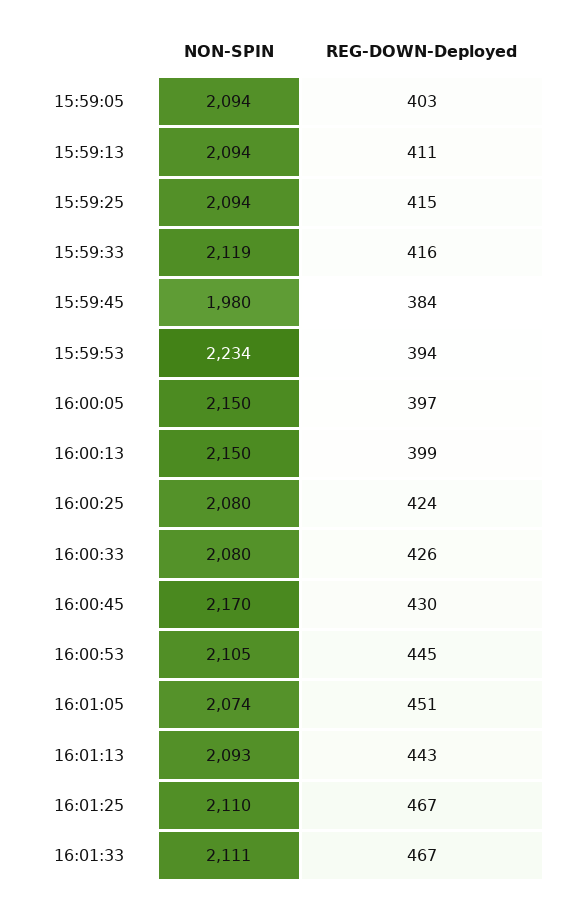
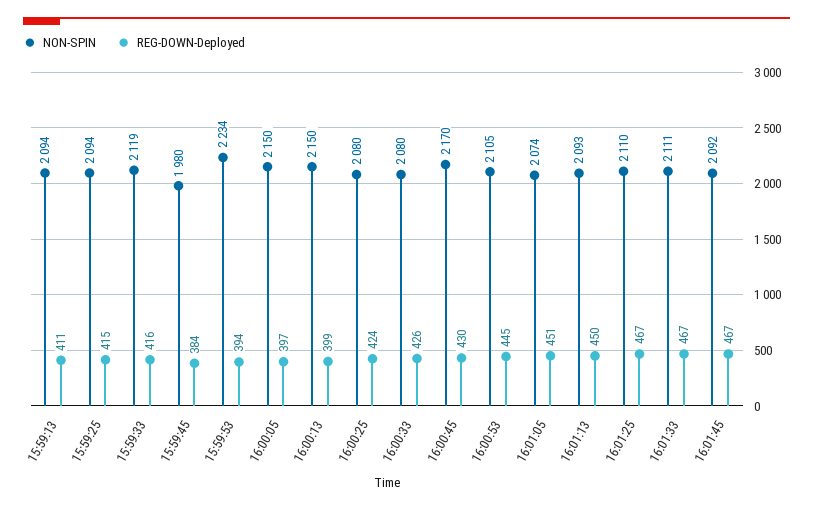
NON-SPIN, 15:59:05: 2094 -> none
REG-DOWN-Deployed, 15:59:05: 403 -> none
REG-DOWN-Deployed, 16:01:13: 443 -> 450
NON-SPIN, 16:01:45: none -> 2092
REG-DOWN-Deployed, 16:01:45: none -> 467

